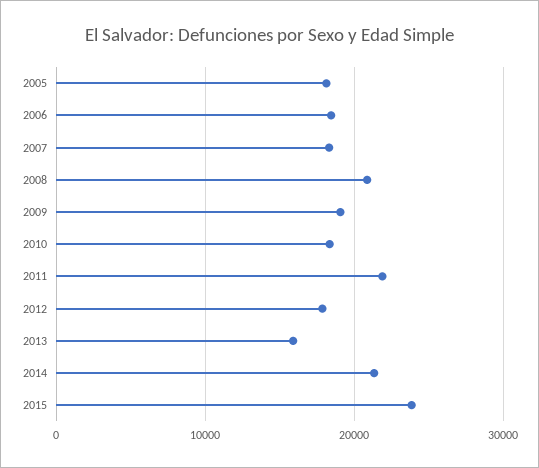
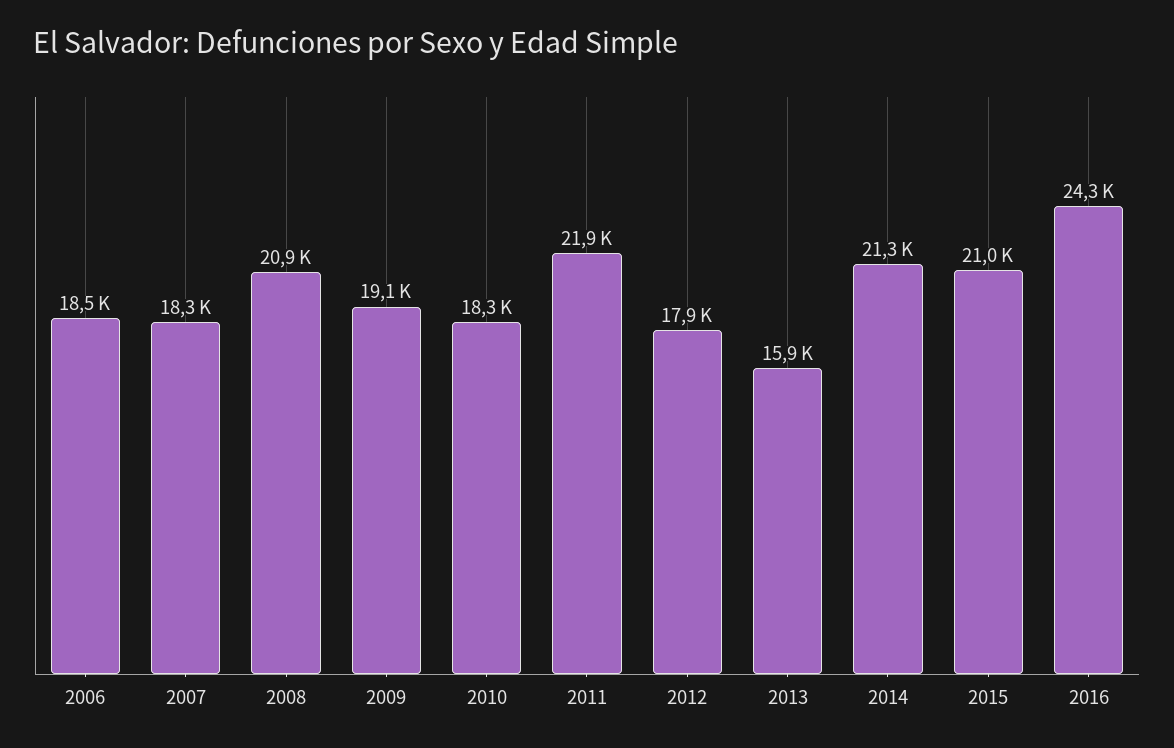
2005: 18000 -> none
2015: 24000 -> 21000
2016: none -> 24300

